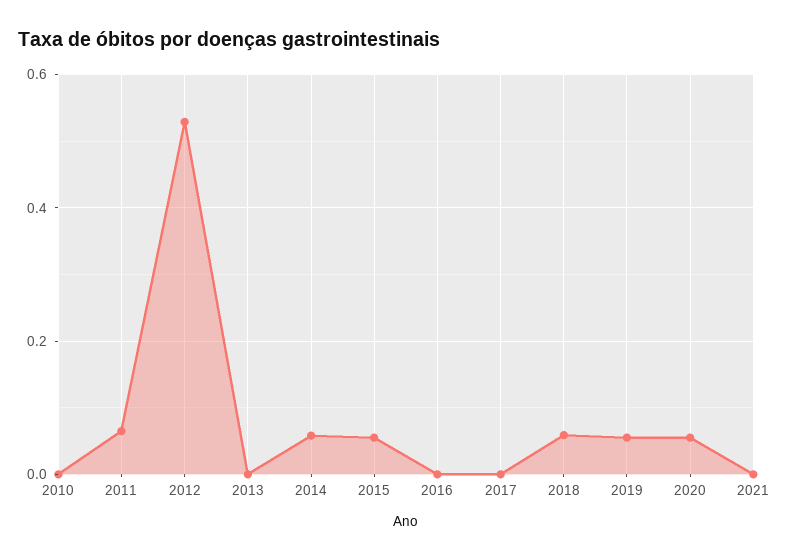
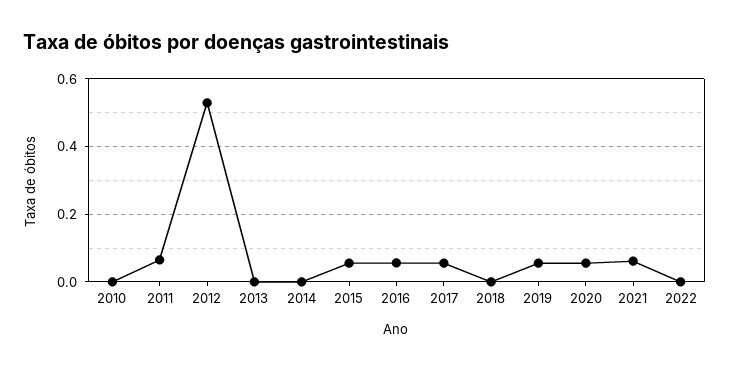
2014: 0.06 -> 0
2016: 0 -> 0.06
2017: 0 -> 0.06
2018: 0.06 -> 0
2021: 0 -> 0.06
2022: none -> 0

